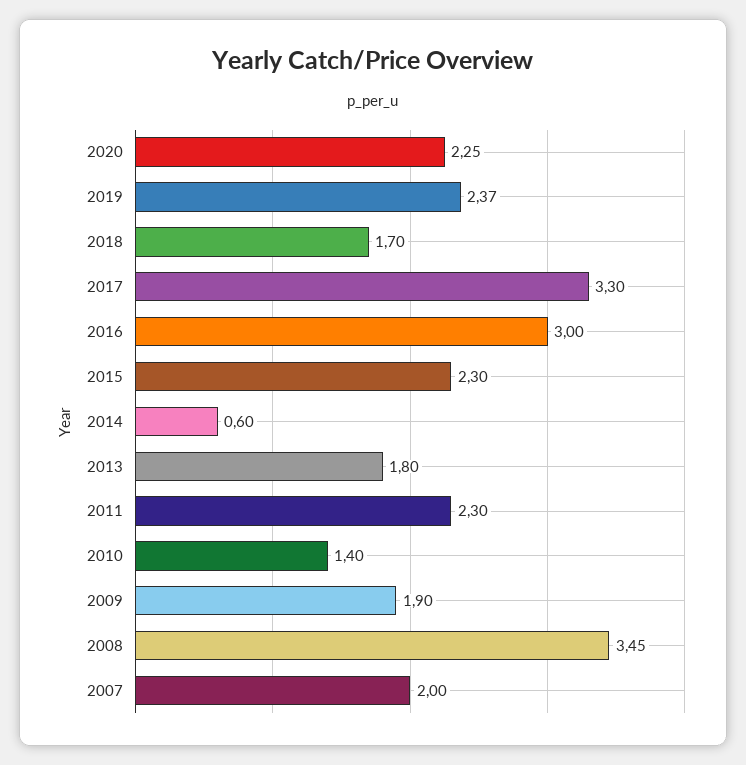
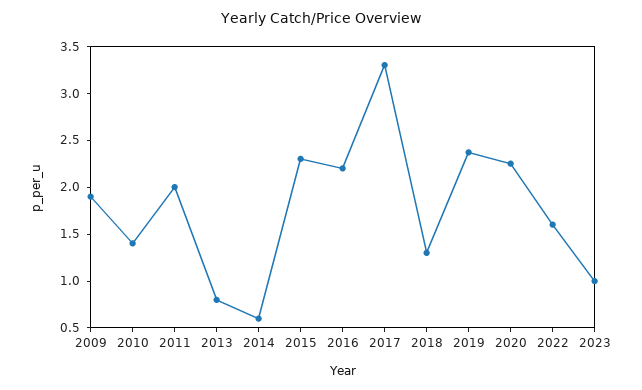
2018: 1.7 -> 1.3
2016: 3 -> 2.2
2013: 1.8 -> 0.8
2011: 2.3 -> 2
2008: 3.45 -> none
2007: 2 -> none
2022: none -> 1.6
2023: none -> 1

